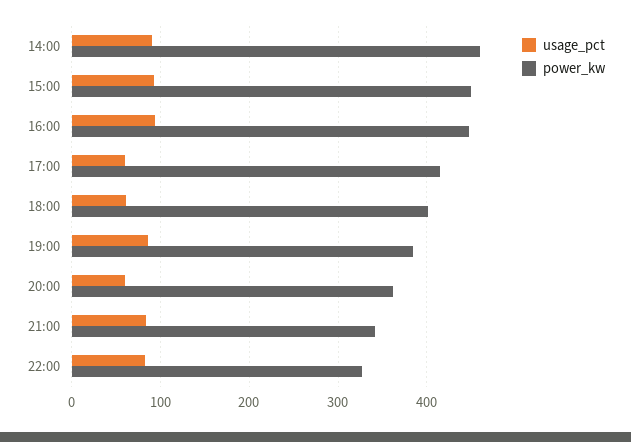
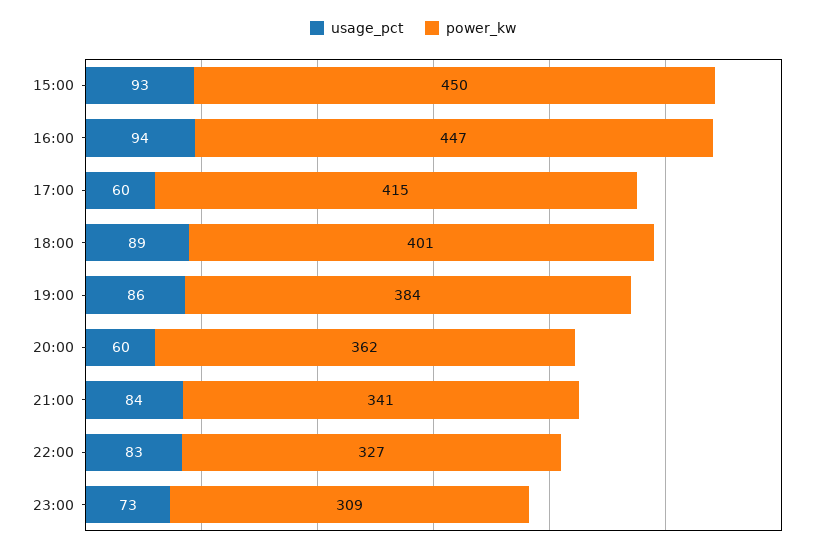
usage_pct, 14:00: 90 -> none
power_kw, 14:00: 460 -> none
usage_pct, 18:00: 60 -> 89
usage_pct, 23:00: none -> 73
power_kw, 23:00: none -> 309

